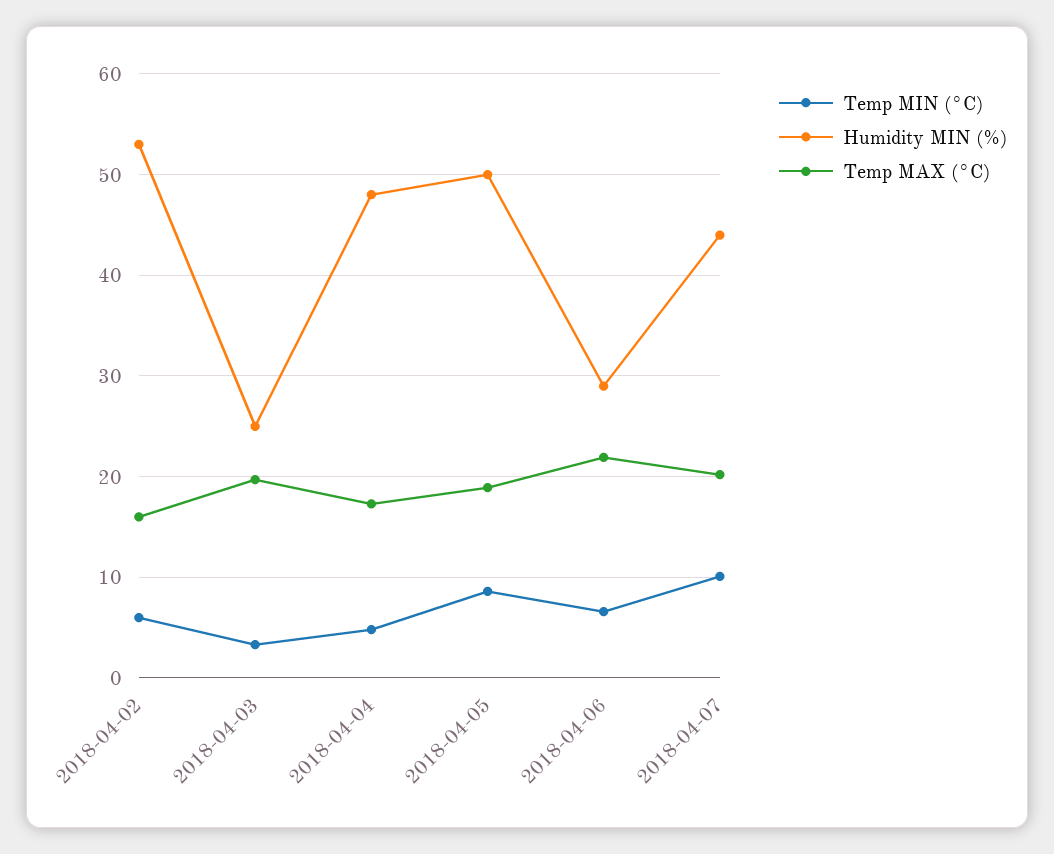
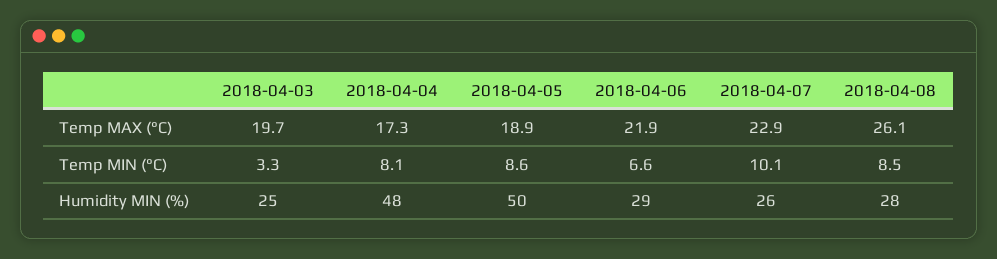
Temp MIN (°C), 2018-04-02: 6 -> none
Humidity MIN (%), 2018-04-02: 53 -> none
Temp MAX (°C), 2018-04-02: 16 -> none
Temp MIN (°C), 2018-04-04: 5 -> 8.1
Humidity MIN (%), 2018-04-07: 44 -> 26
Temp MAX (°C), 2018-04-07: 20 -> 22.9
Temp MAX (°C), 2018-04-08: none -> 26.1
Temp MIN (°C), 2018-04-08: none -> 8.5
Humidity MIN (%), 2018-04-08: none -> 28

